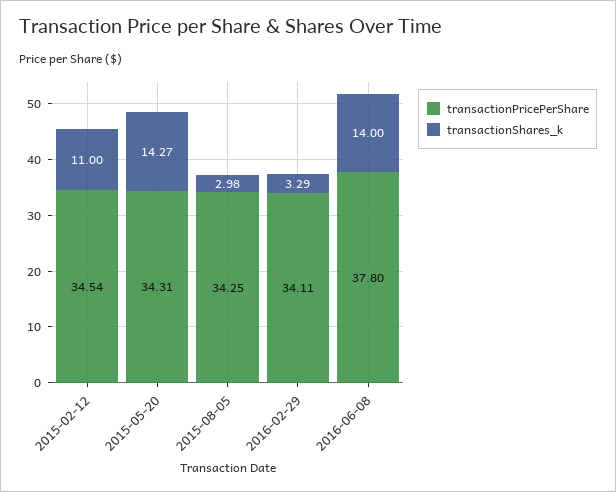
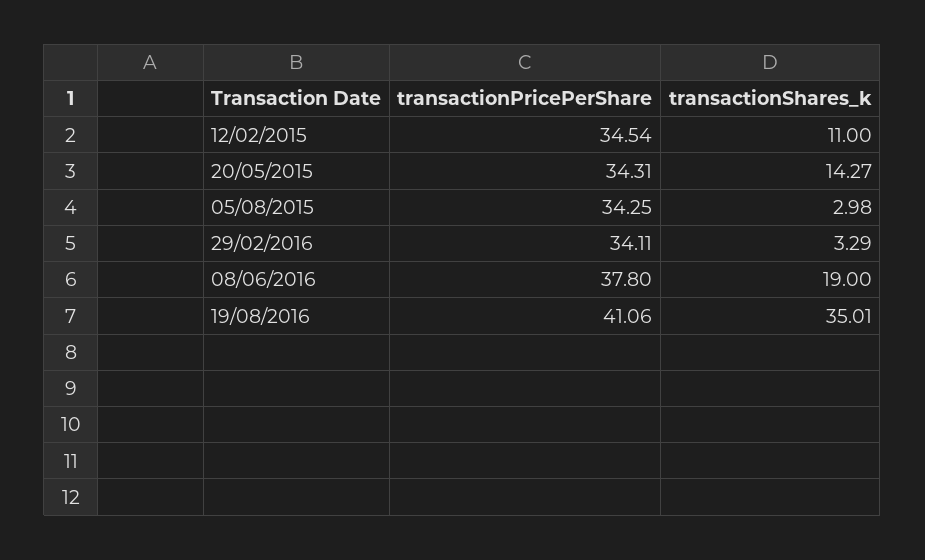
transactionShares_k, 2016-06-08: 14 -> 19
transactionPricePerShare, 19/08/2016: none -> 41.06
transactionShares_k, 19/08/2016: none -> 35.01

